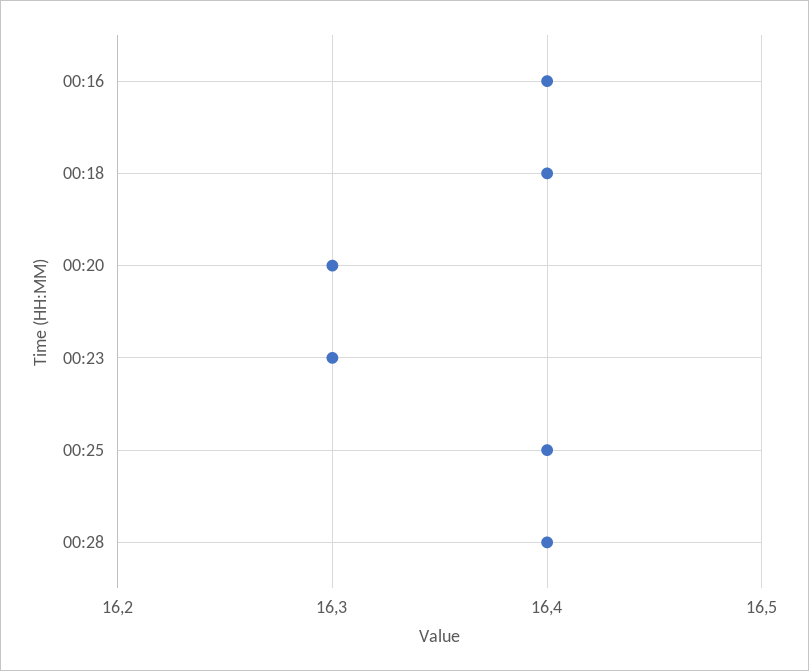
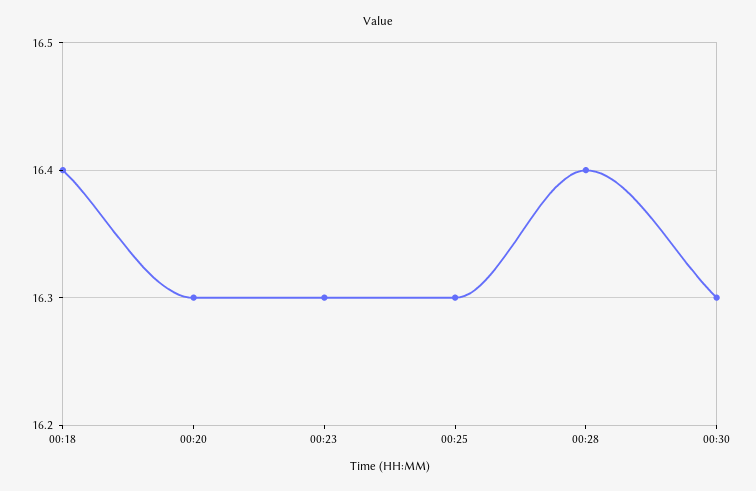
00:16: 16.4 -> none
00:25: 16.4 -> 16.3
00:30: none -> 16.3

